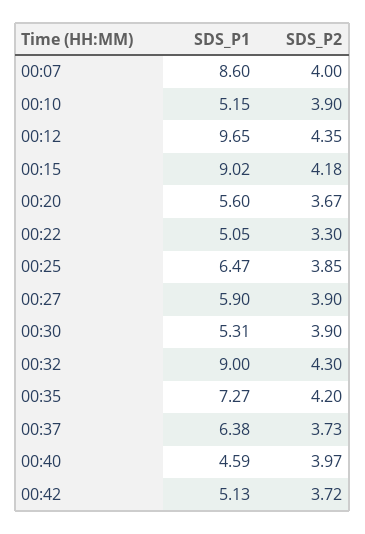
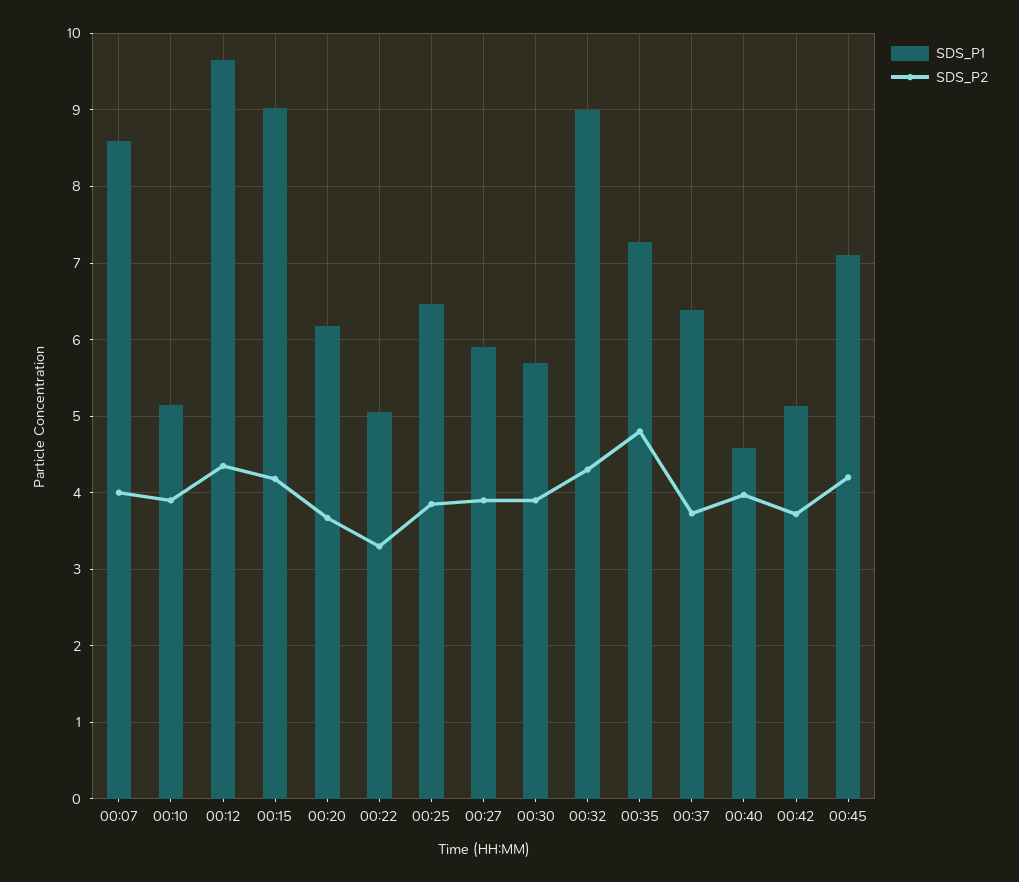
SDS_P1, 00:20: 5.6 -> 6.2
SDS_P1, 00:30: 5.31 -> 5.7
SDS_P2, 00:35: 4.2 -> 4.8
SDS_P1, 00:45: none -> 7.1
SDS_P2, 00:45: none -> 4.2

